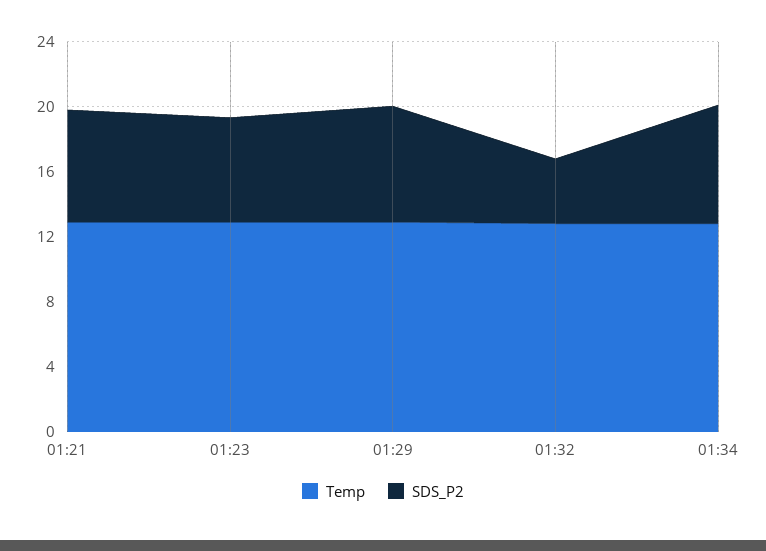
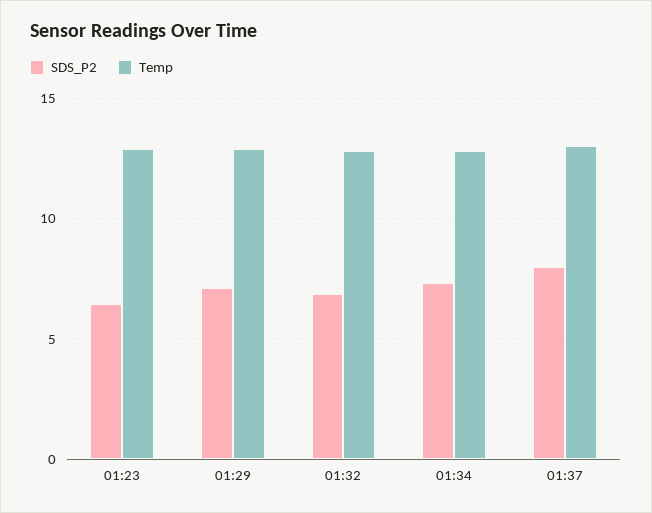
Temp, 01:21: 13 -> none
SDS_P2, 01:21: 7 -> none
SDS_P2, 01:32: 4 -> 7
SDS_P2, 01:37: none -> 8
Temp, 01:37: none -> 13

